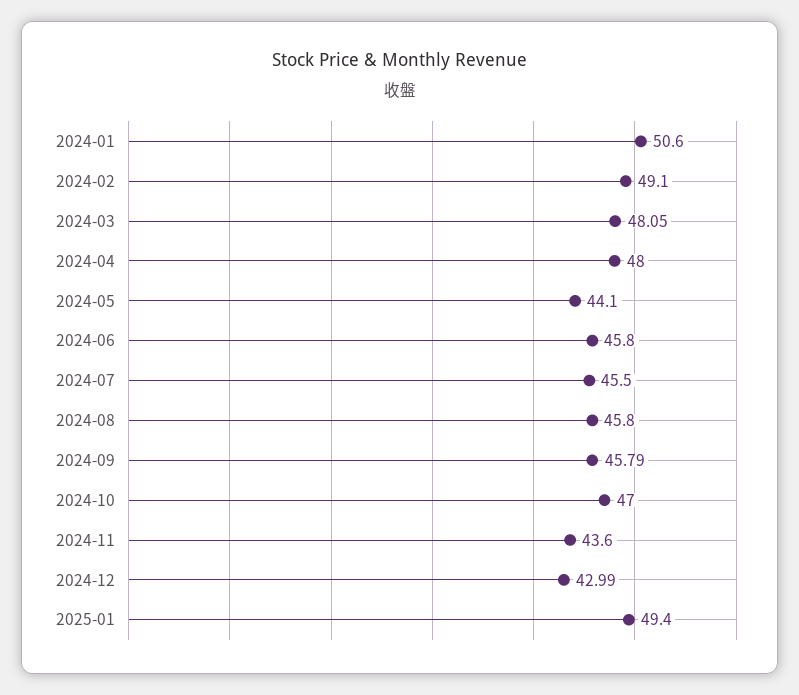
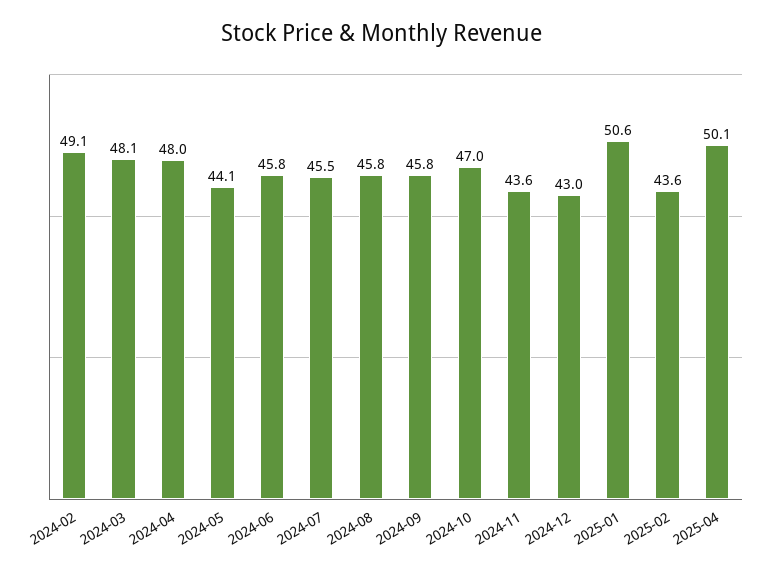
2024-01: 50.6 -> none
2025-01: 49.4 -> 50.6
2025-02: none -> 43.6
2025-04: none -> 50.1

